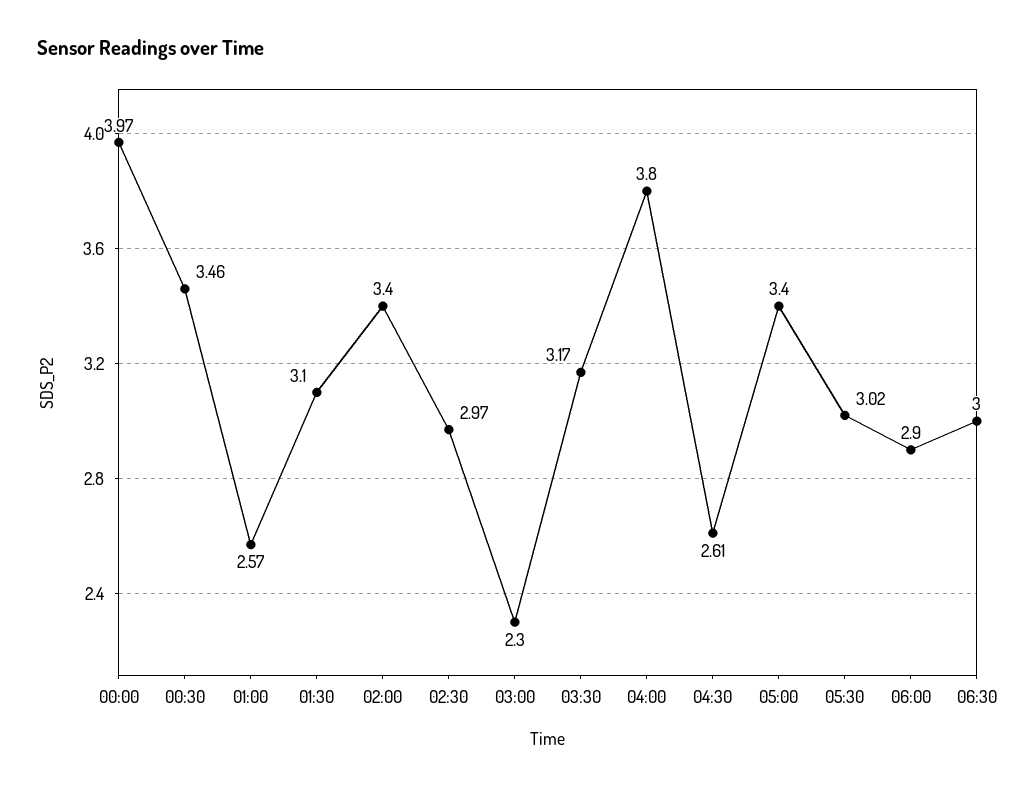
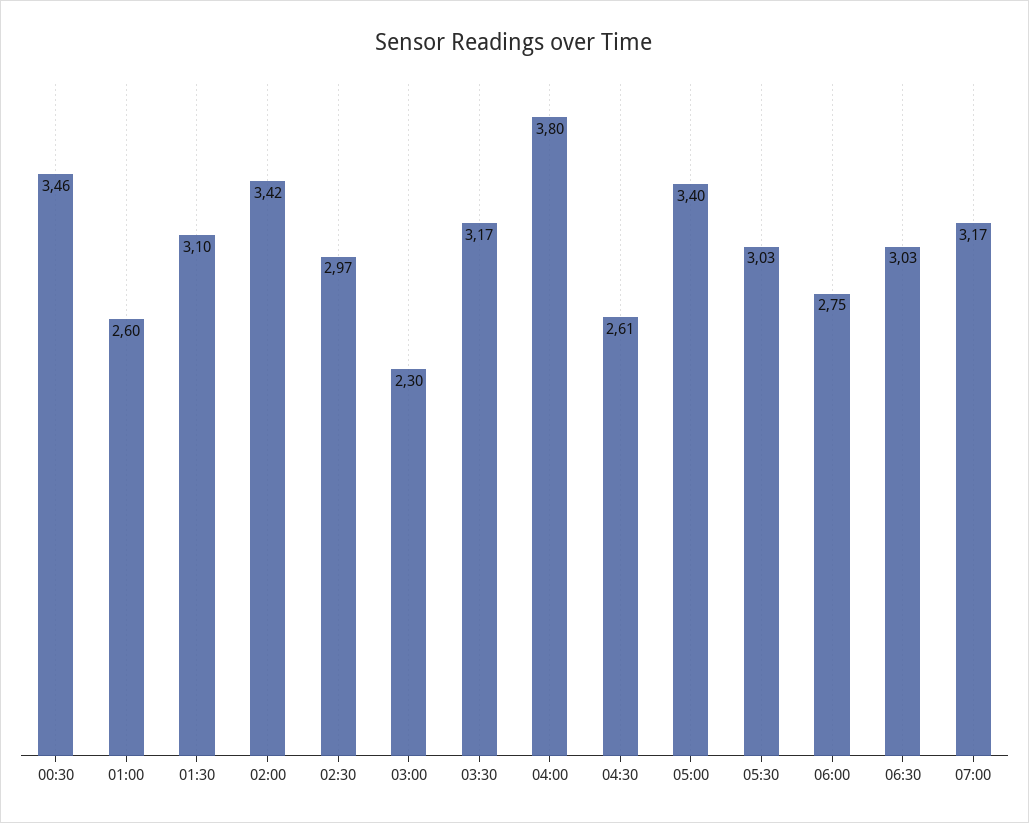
00:00: 3.97 -> none
01:00: 2.57 -> 2.6
02:00: 3.4 -> 3.42
05:30: 3.02 -> 3.03
06:00: 2.9 -> 2.75
06:30: 3 -> 3.03
07:00: none -> 3.17

